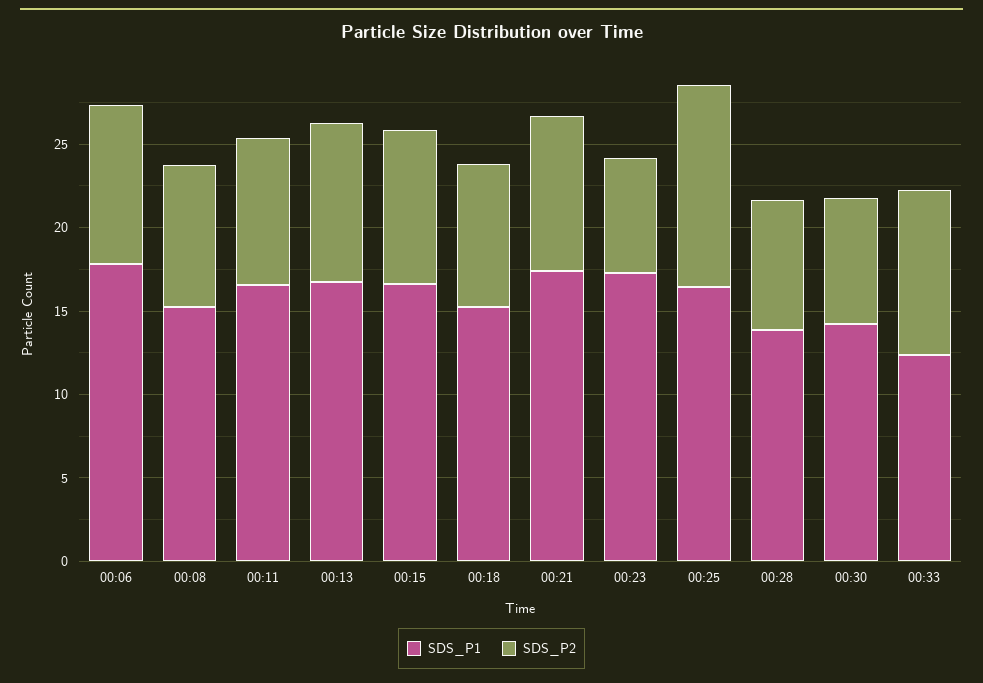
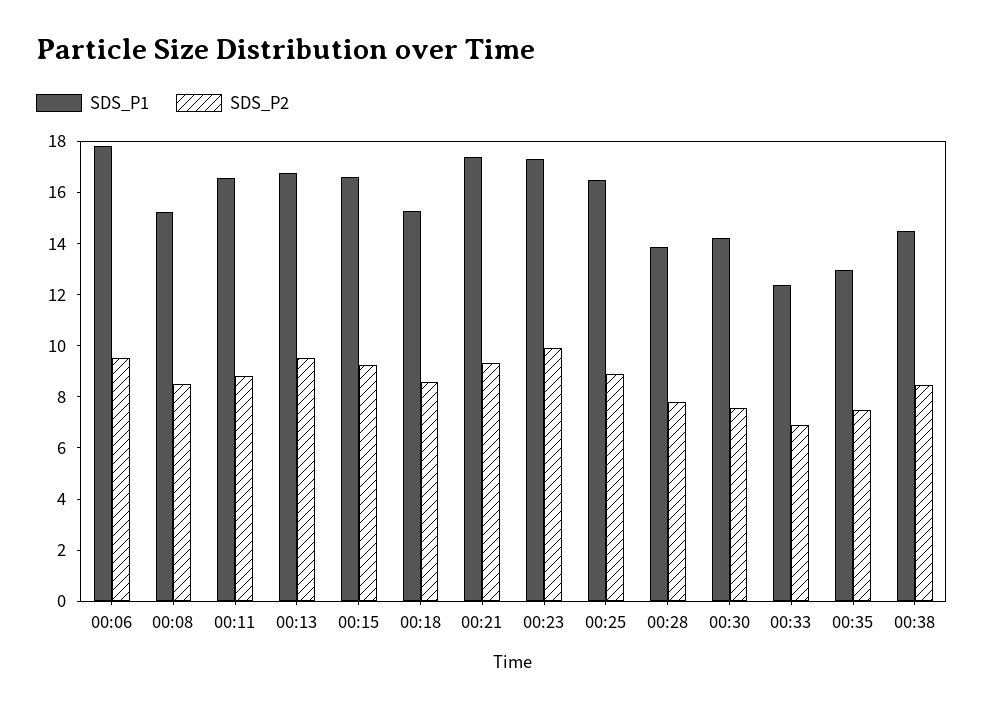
SDS_P2, 00:23: 7 -> 10
SDS_P2, 00:25: 12 -> 9
SDS_P2, 00:33: 10 -> 7
SDS_P1, 00:35: none -> 13
SDS_P2, 00:35: none -> 7.5
SDS_P1, 00:38: none -> 14.5
SDS_P2, 00:38: none -> 8.5

